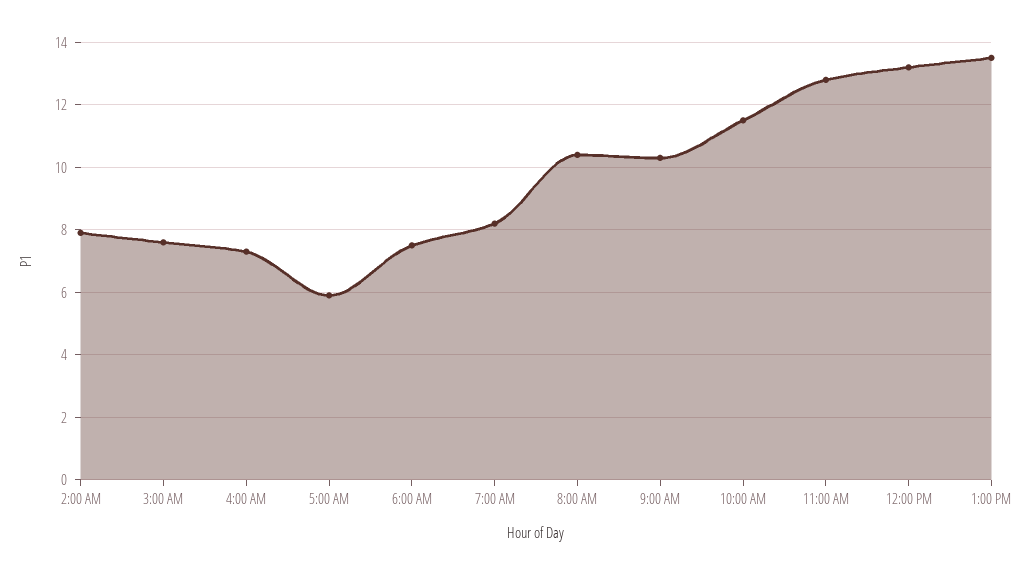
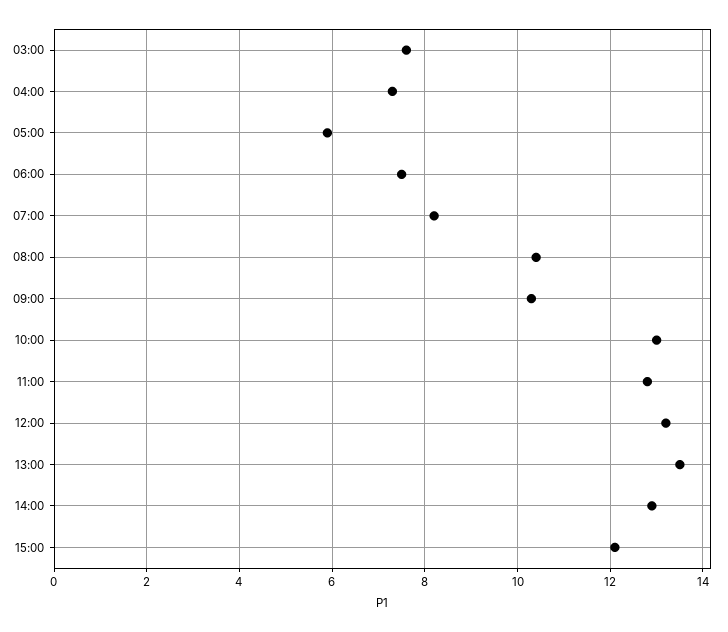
2:00 AM: 8 -> none
10:00 AM: 11.5 -> 13
14:00: none -> 13
15:00: none -> 12

